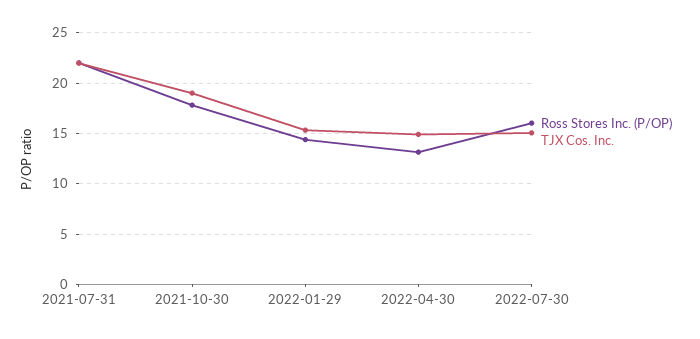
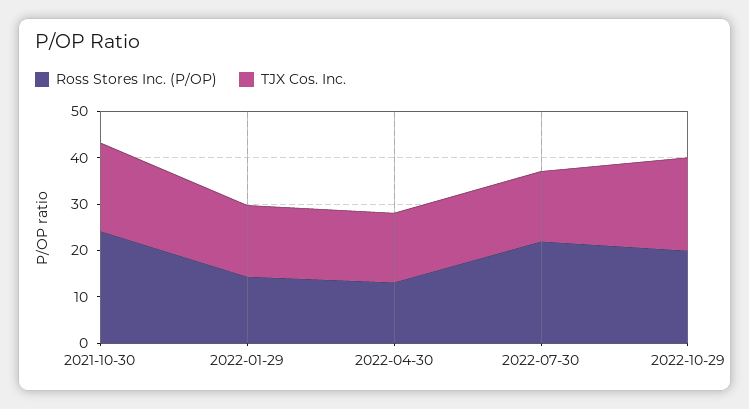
Ross Stores Inc. (P/OP), 2021-07-31: 22 -> none
TJX Cos. Inc., 2021-07-31: 22 -> none
Ross Stores Inc. (P/OP), 2021-10-30: 18 -> 24
Ross Stores Inc. (P/OP), 2022-07-30: 16 -> 22
Ross Stores Inc. (P/OP), 2022-10-29: none -> 20
TJX Cos. Inc., 2022-10-29: none -> 20

